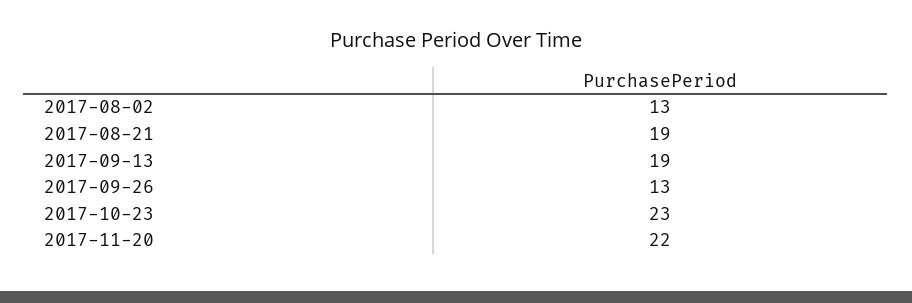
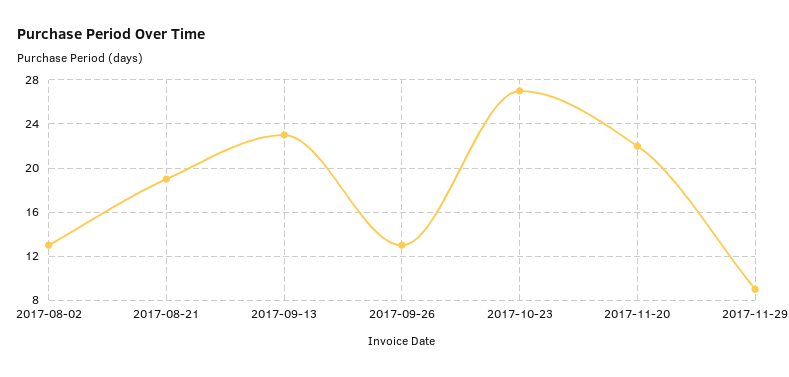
2017-09-13: 19 -> 23
2017-10-23: 23 -> 27
2017-11-29: none -> 9

